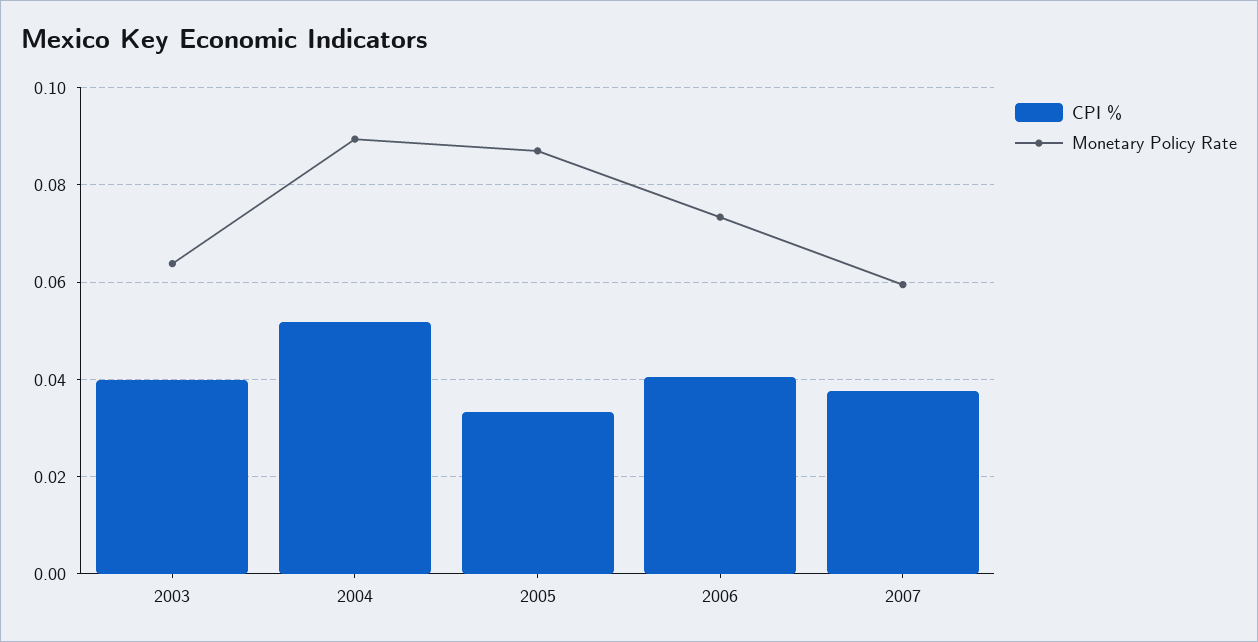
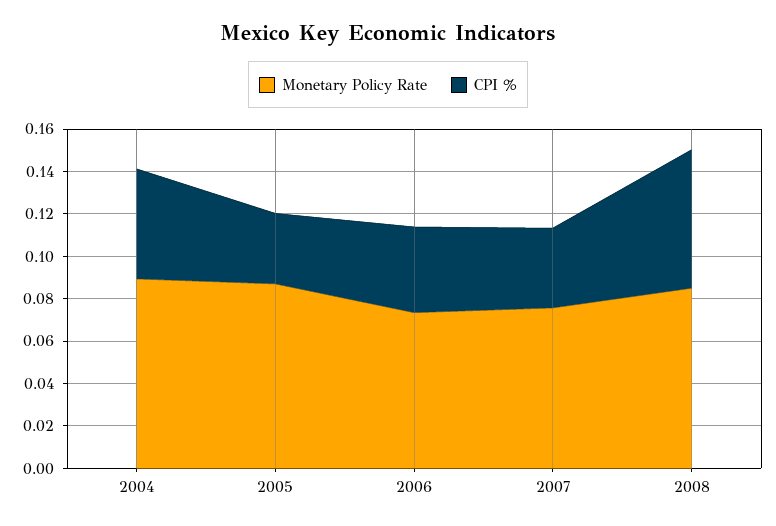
CPI %, 2003: 0.04 -> none
Monetary Policy Rate, 2003: 0.064 -> none
Monetary Policy Rate, 2007: 0.06 -> 0.075
Monetary Policy Rate, 2008: none -> 0.085
CPI %, 2008: none -> 0.065

